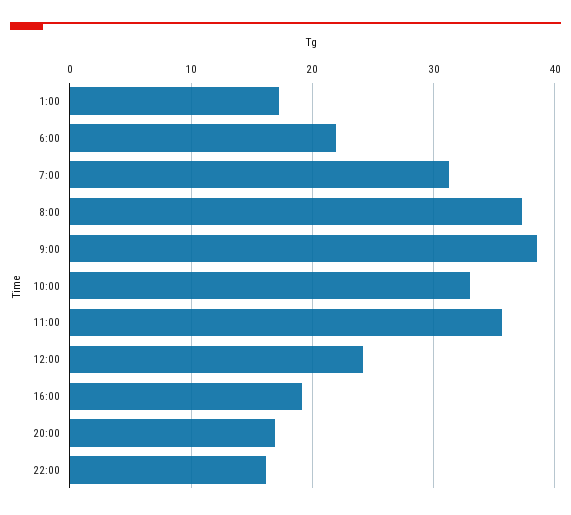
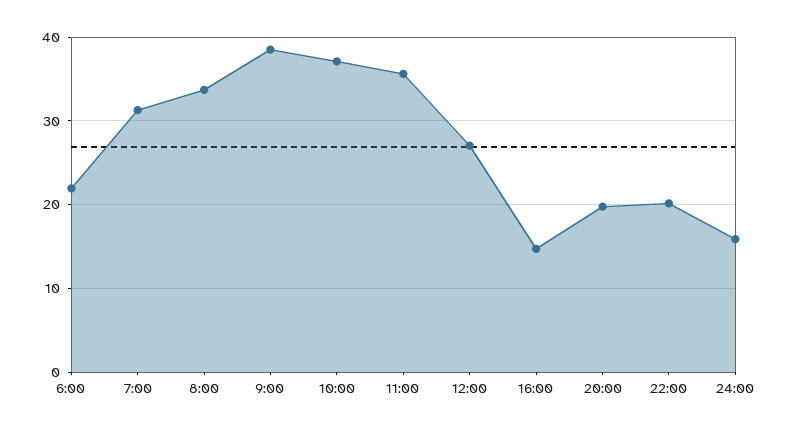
1:00: 17 -> none
8:00: 37 -> 34
10:00: 33 -> 37
12:00: 24 -> 27
16:00: 19 -> 15
20:00: 17 -> 20
22:00: 16 -> 20
24:00: none -> 16

